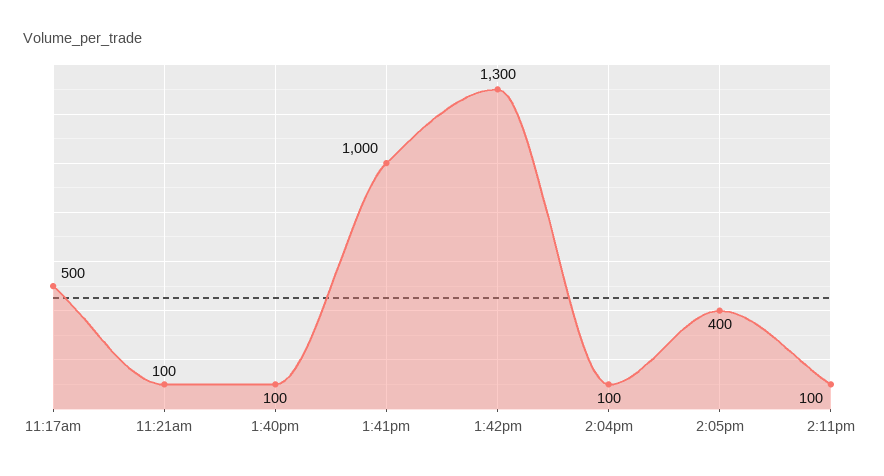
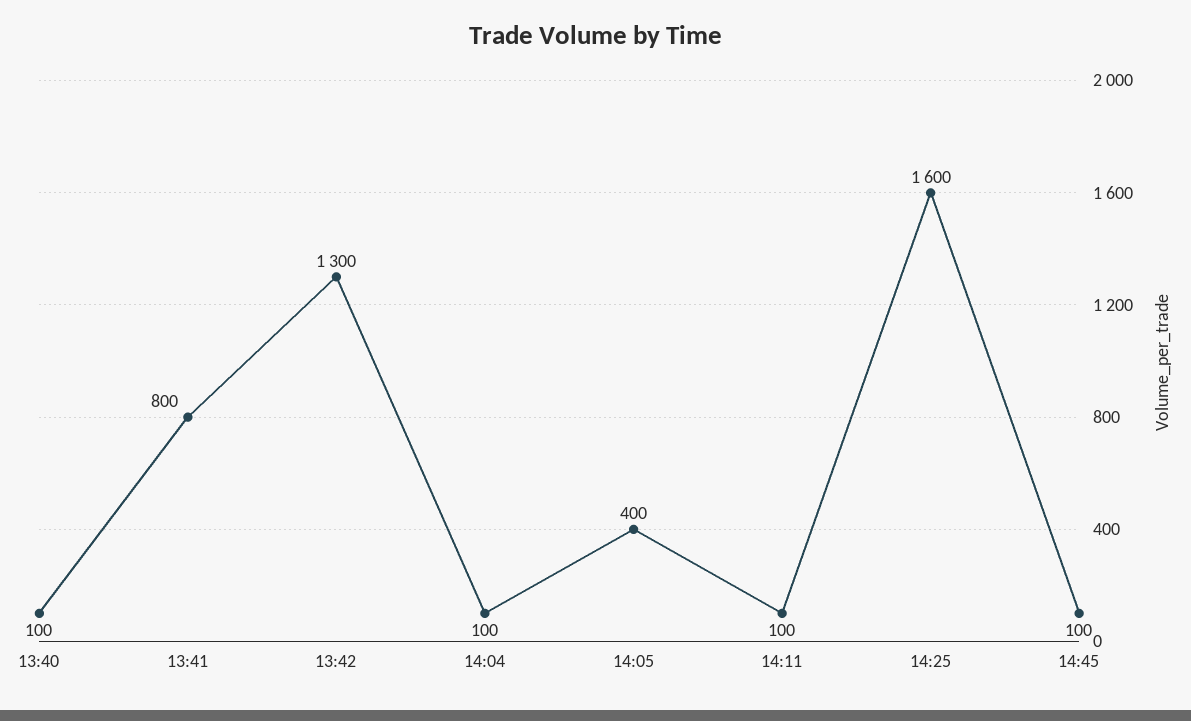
11:17am: 500 -> none
11:21am: 100 -> none
1:41pm: 1000 -> 800
14:25: none -> 1600
14:45: none -> 100

